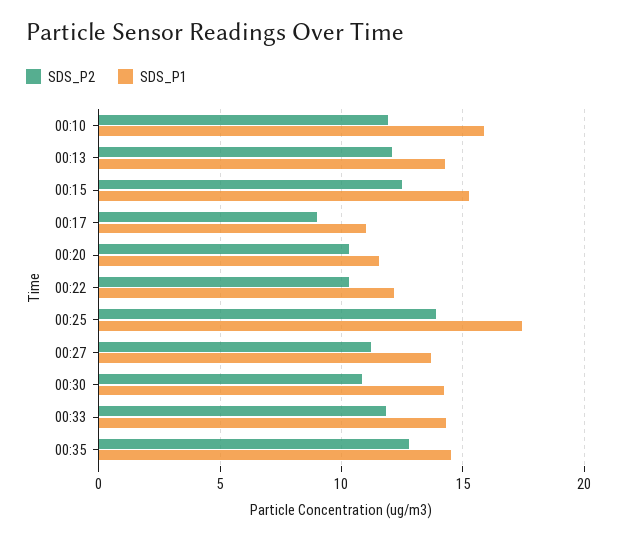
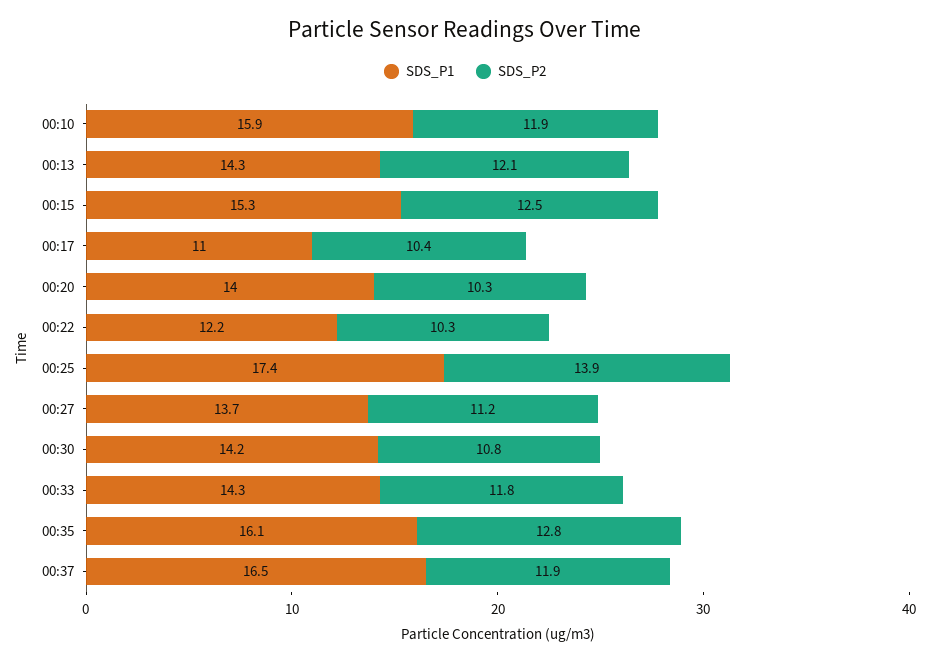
SDS_P2, 00:17: 9 -> 10.4
SDS_P1, 00:20: 11.5 -> 14
SDS_P1, 00:35: 14.5 -> 16.1
SDS_P1, 00:37: none -> 16.5
SDS_P2, 00:37: none -> 11.9

